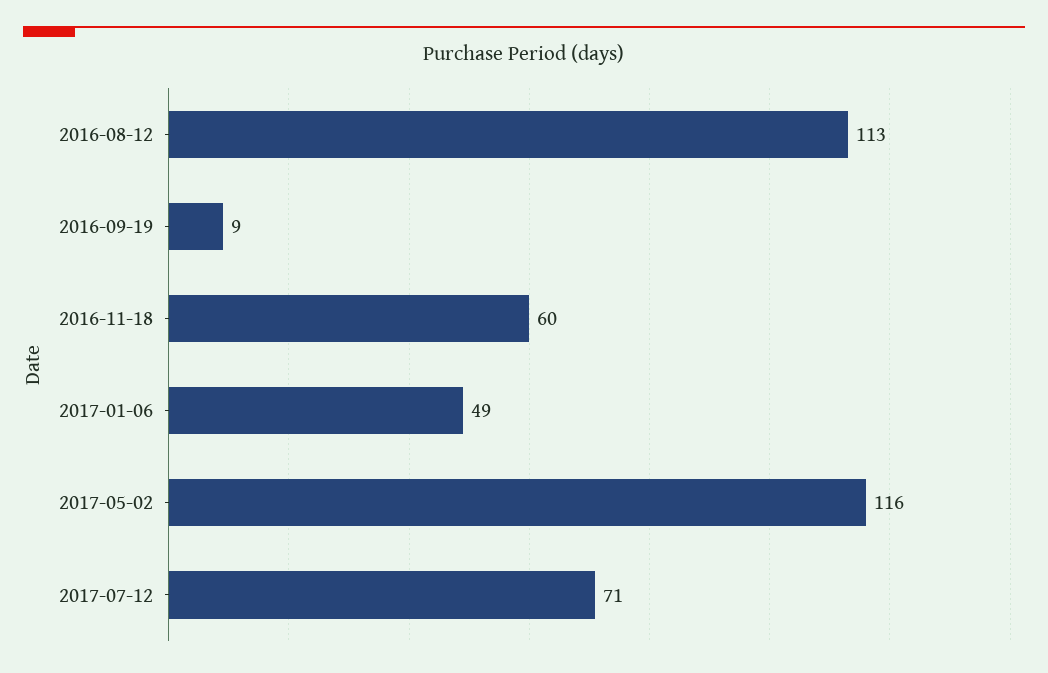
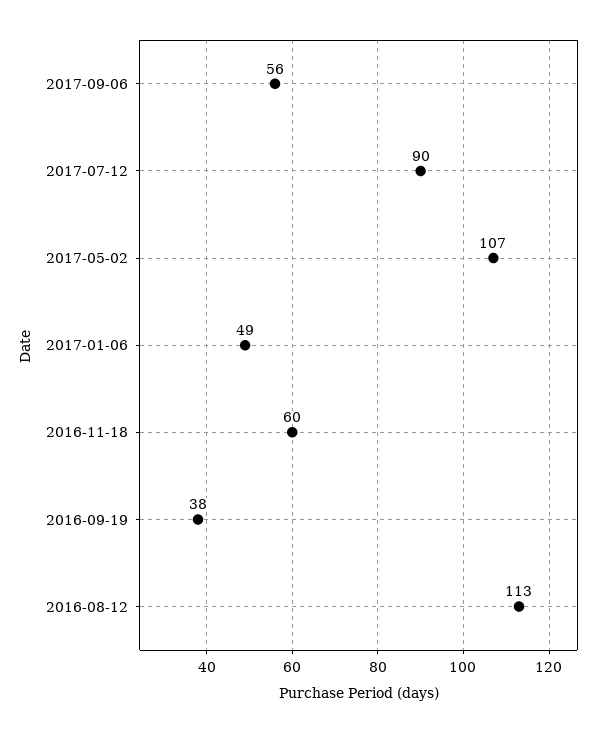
2016-09-19: 9 -> 38
2017-05-02: 116 -> 107
2017-07-12: 71 -> 90
2017-09-06: none -> 56

